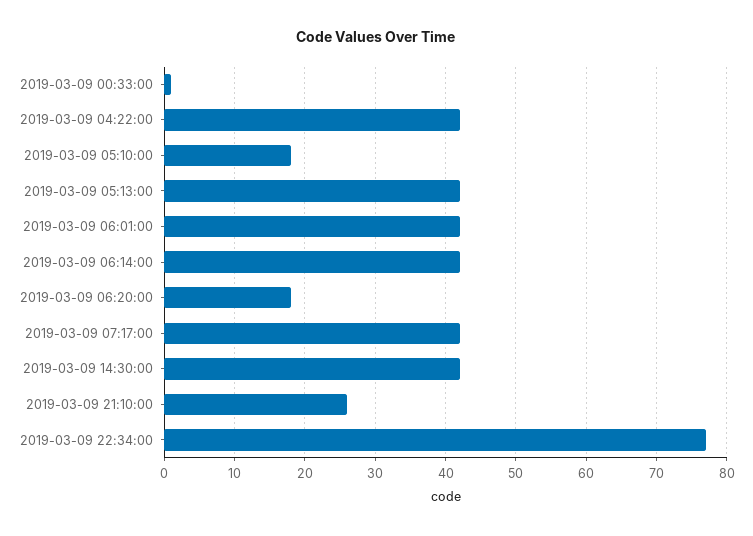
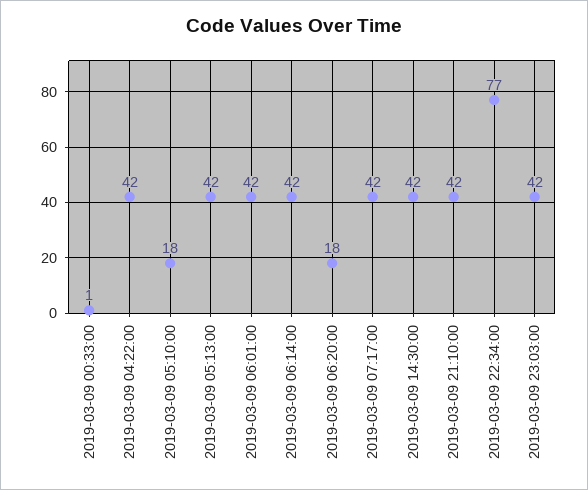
2019-03-09 21:10:00: 26 -> 42
2019-03-09 23:03:00: none -> 42

